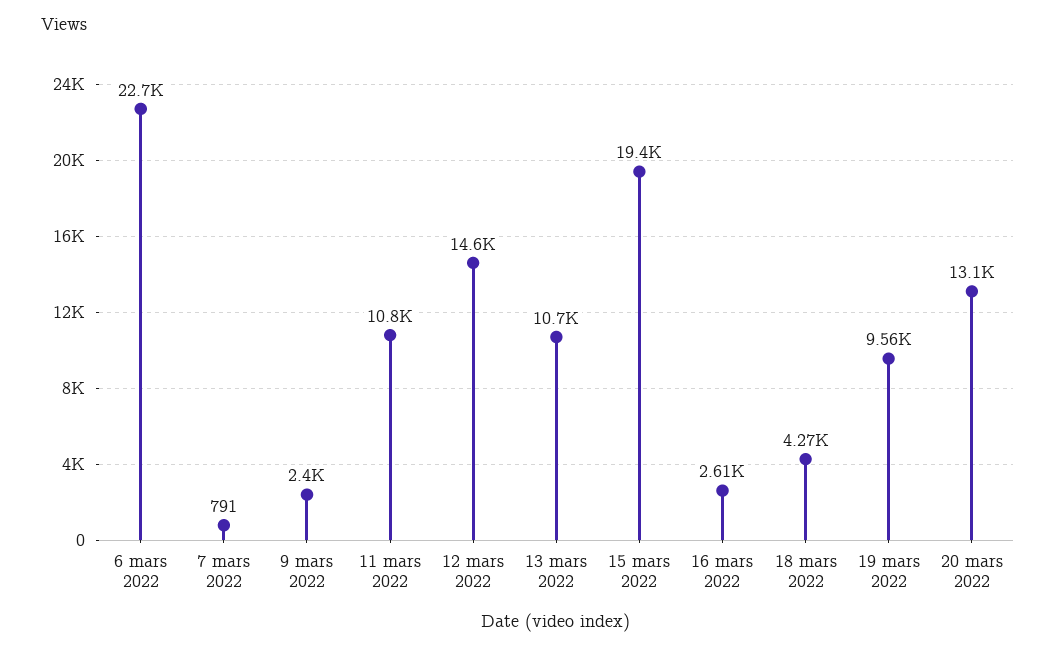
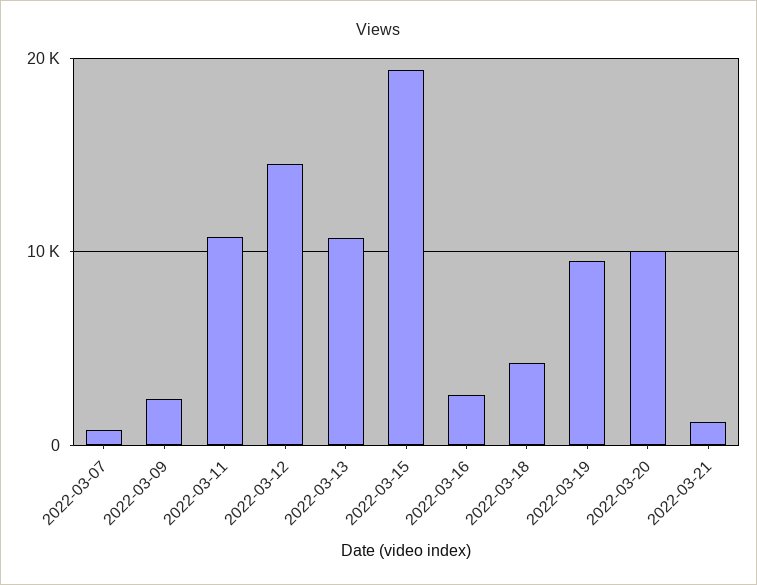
6 mars 2022: 22700 -> none
20 mars 2022: 13100 -> 10000
2022-03-21: none -> 1000

